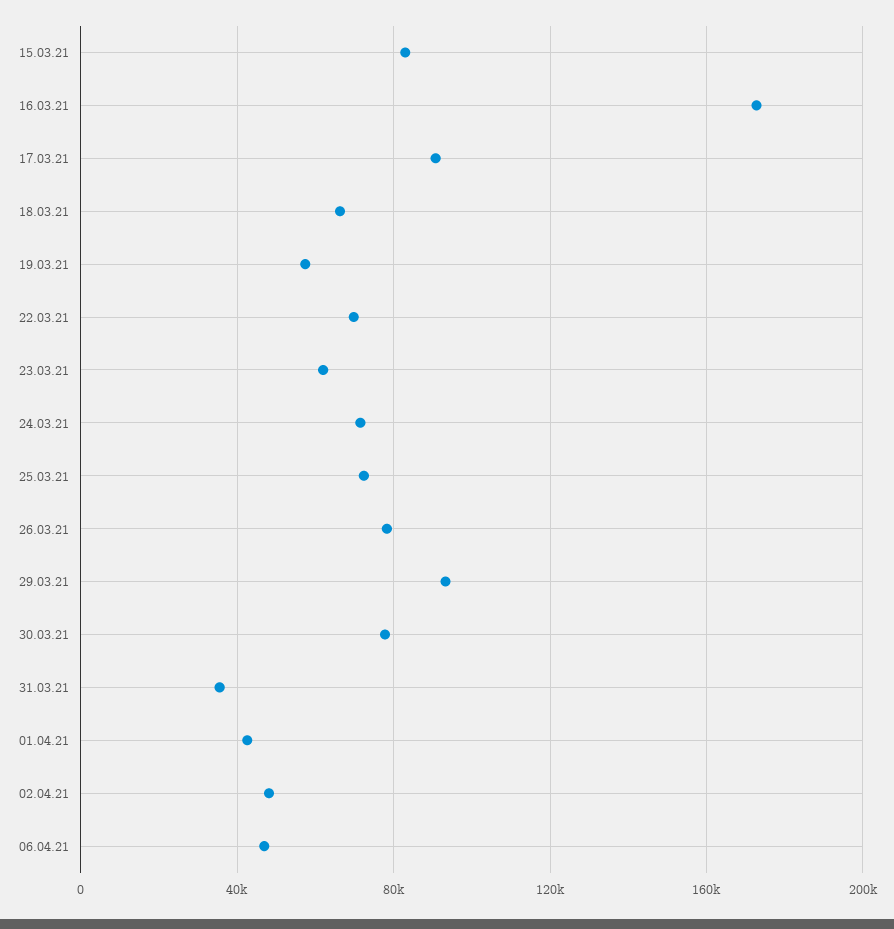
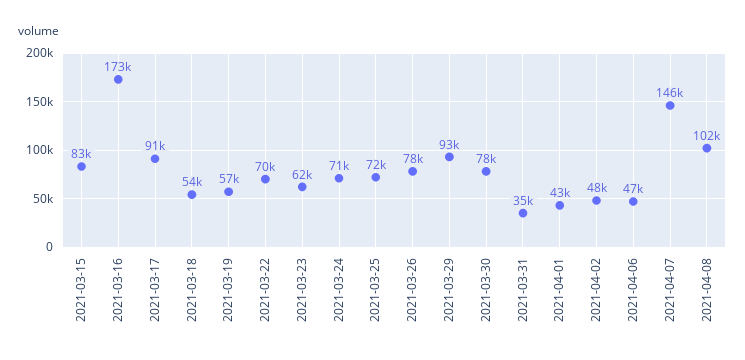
18.03.21: 65000 -> 54000
2021-04-07: none -> 146000
2021-04-08: none -> 102000

